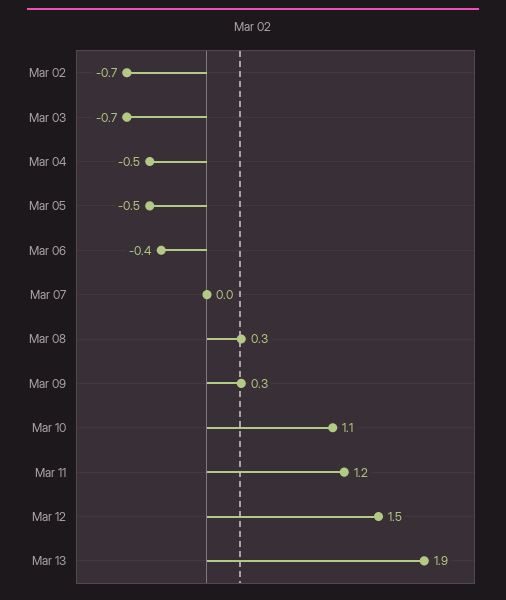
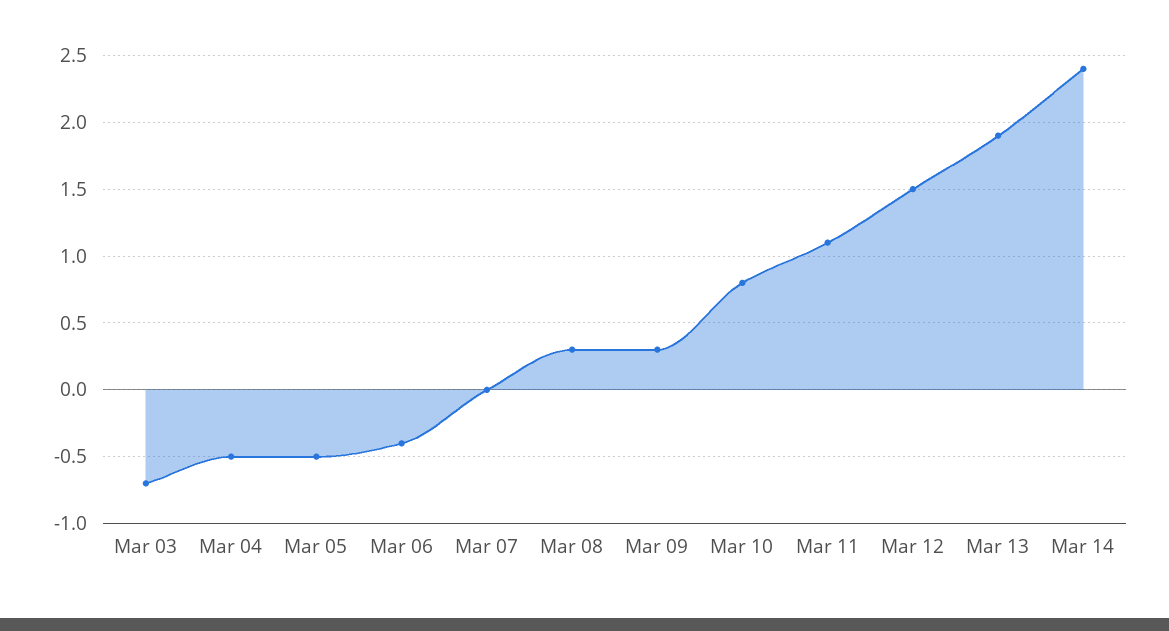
Mar 02: -0.7 -> none
Mar 10: 1.1 -> 0.8
Mar 11: 1.2 -> 1.1
Mar 14: none -> 2.4

